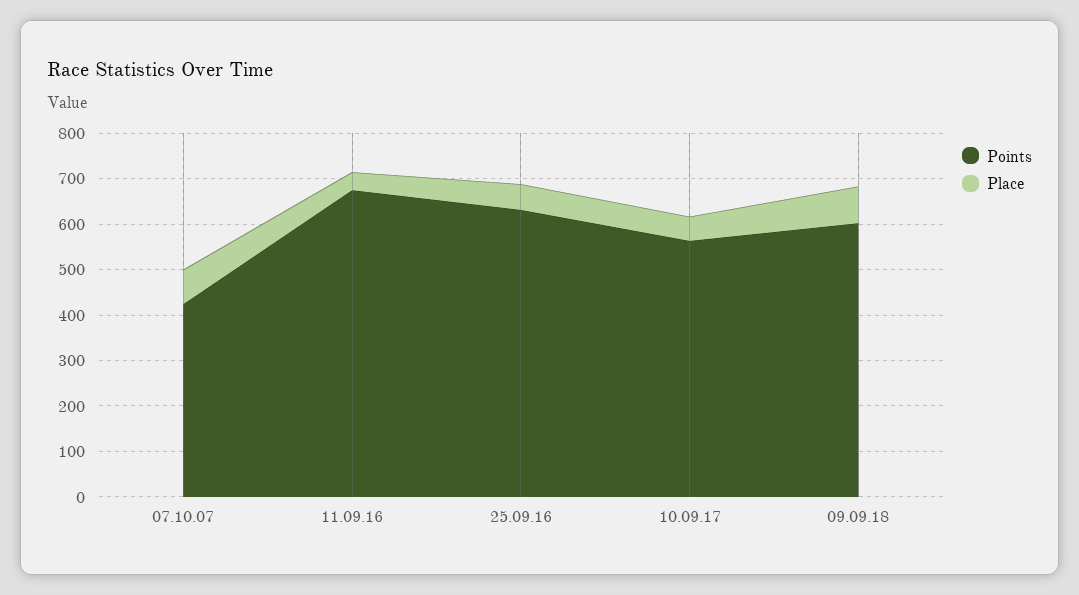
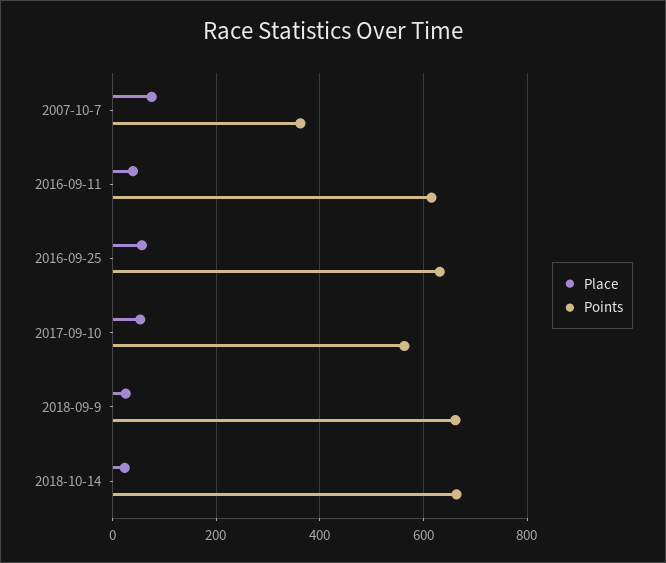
Points, 07.10.07: 420 -> 360
Points, 11.09.16: 680 -> 620
Points, 09.09.18: 600 -> 660
Place, 09.09.18: 80 -> 20
Place, 2018-10-14: none -> 20
Points, 2018-10-14: none -> 660

